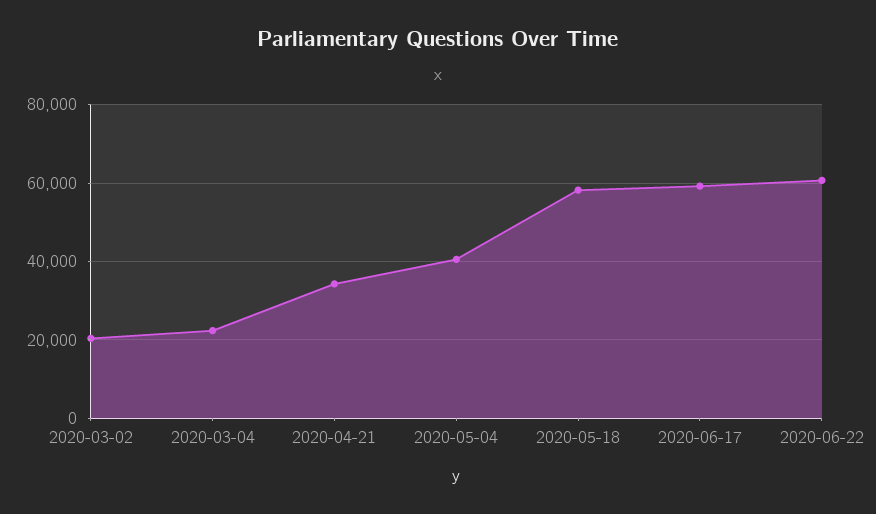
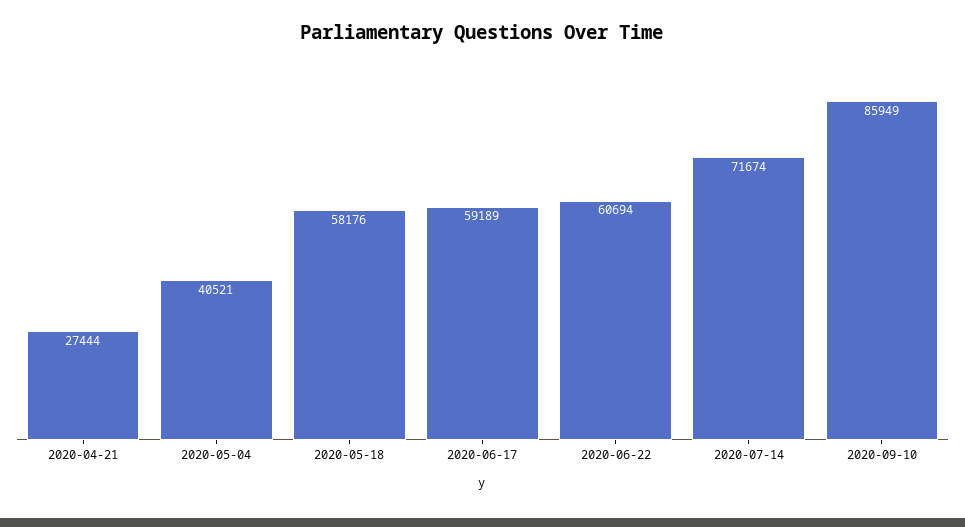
2020-03-02: 20000 -> none
2020-03-04: 22000 -> none
2020-04-21: 34000 -> 27444
2020-07-14: none -> 71674
2020-09-10: none -> 85949

